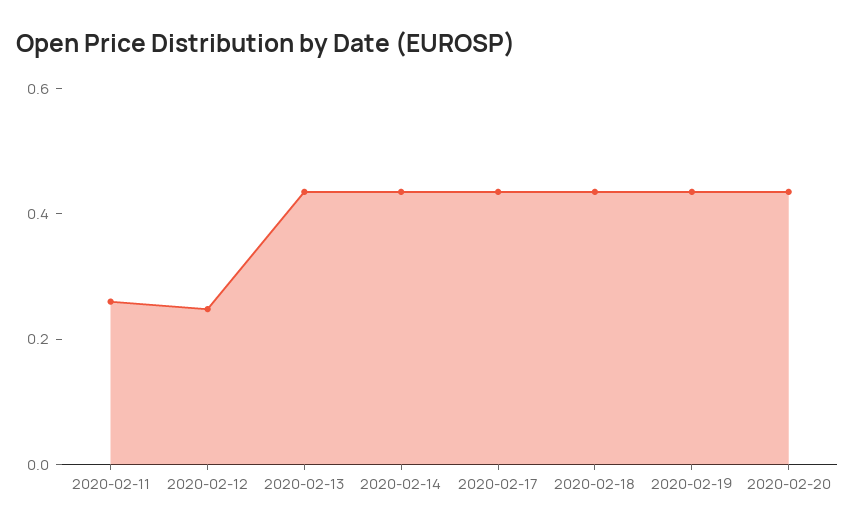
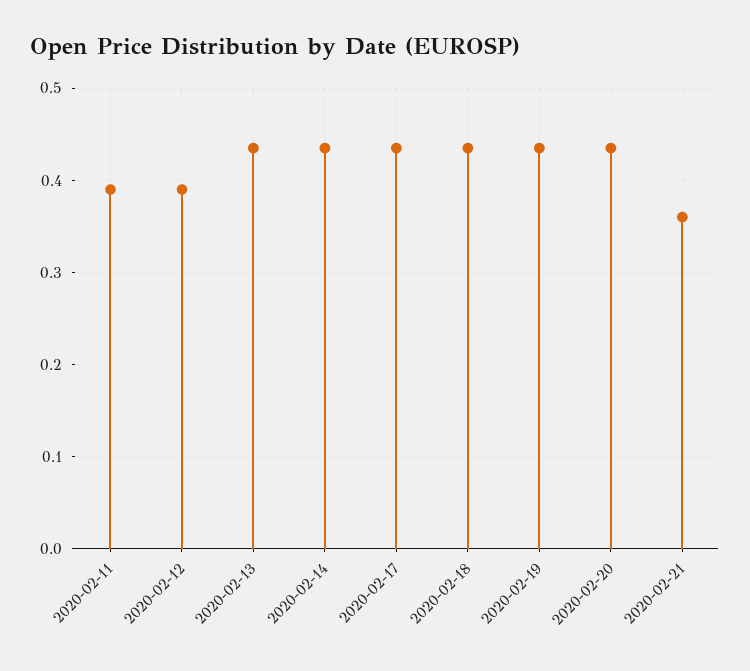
2020-02-11: 0.25 -> 0.39
2020-02-12: 0.25 -> 0.39
2020-02-21: none -> 0.36

